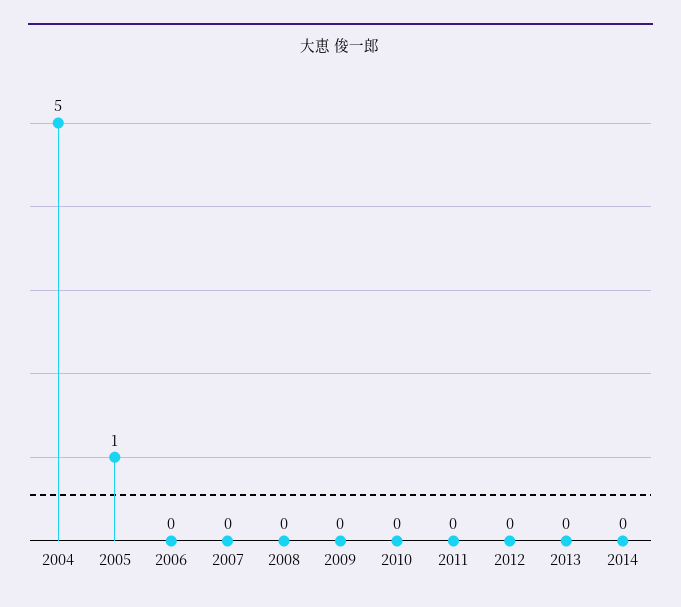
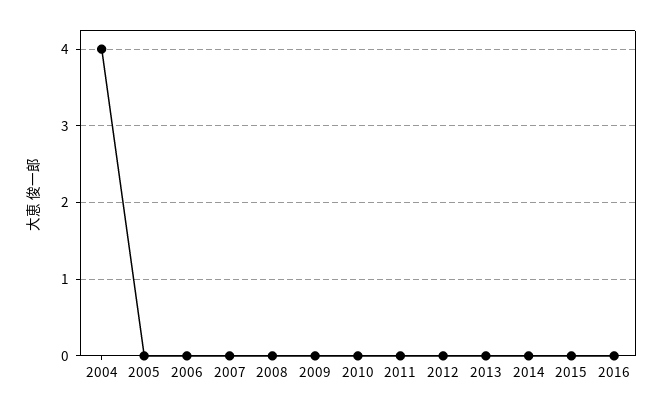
2004: 5 -> 4
2005: 1 -> 0
2015: none -> 0
2016: none -> 0

